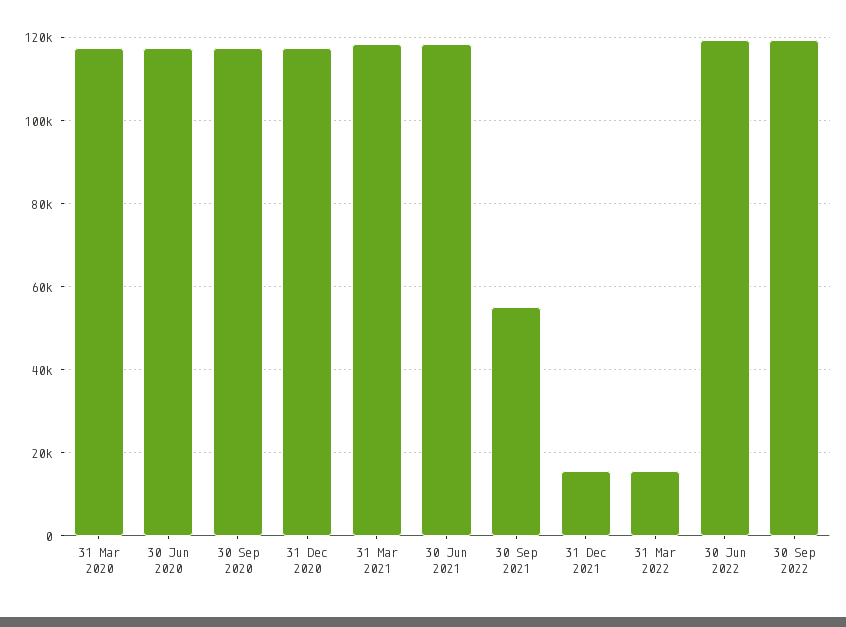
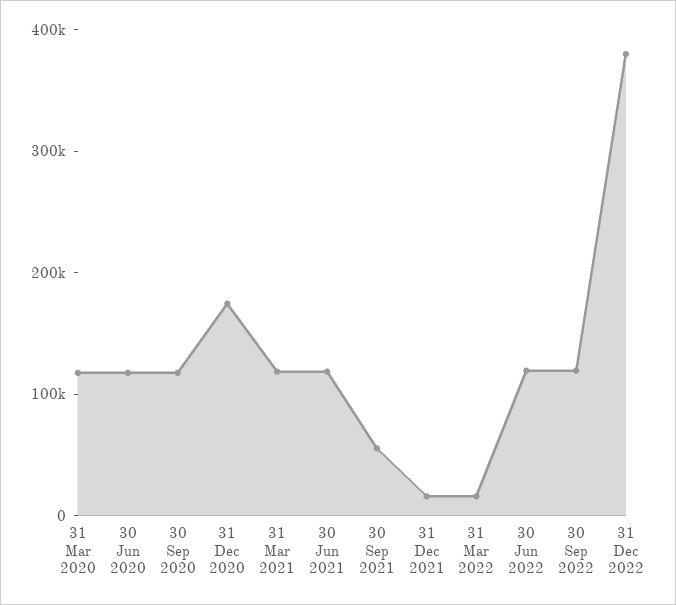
31 Dec 2020: 118000 -> 180000
31 Dec 2022: none -> 380000

